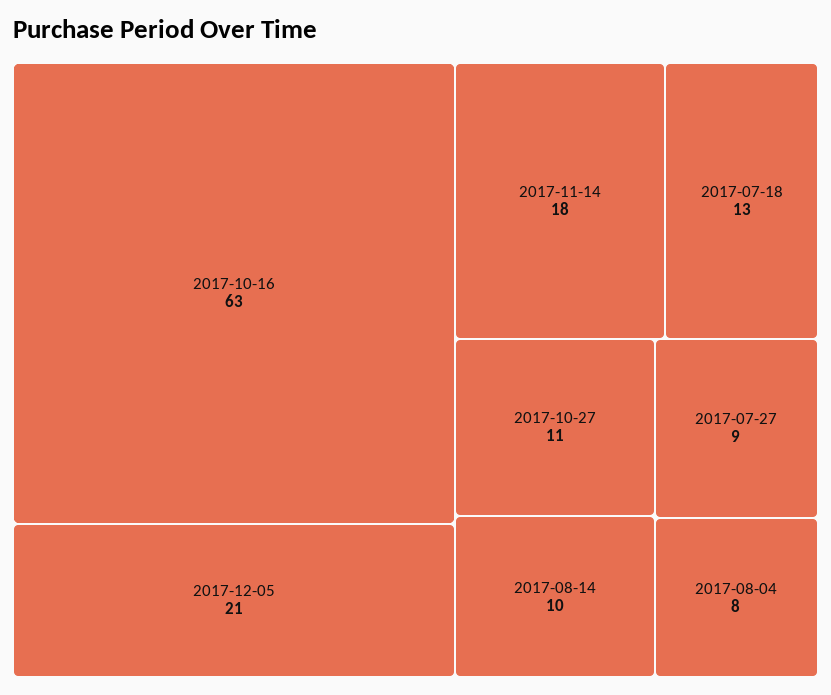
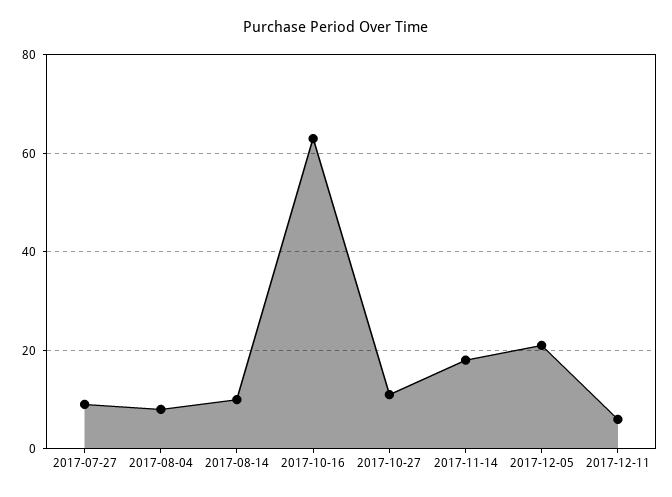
2017-07-18: 13 -> none
2017-12-11: none -> 5

